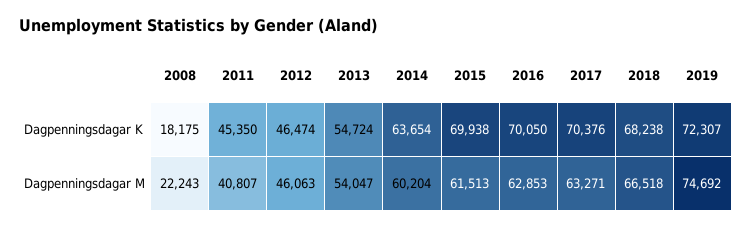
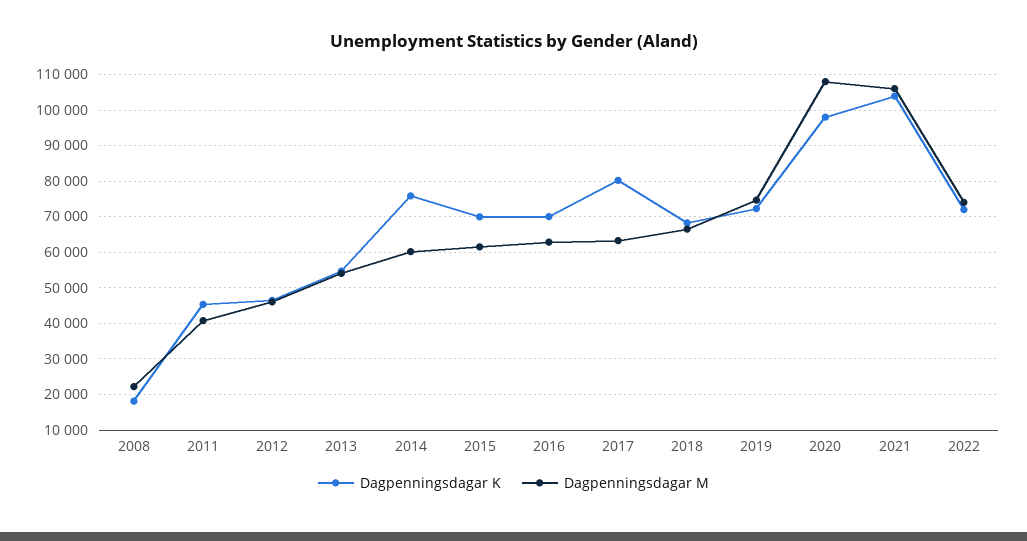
Dagpenningsdagar K, 2014: 63654 -> 76000
Dagpenningsdagar K, 2017: 70376 -> 80000
Dagpenningsdagar K, 2020: none -> 98000
Dagpenningsdagar M, 2020: none -> 108000
Dagpenningsdagar K, 2021: none -> 104000
Dagpenningsdagar M, 2021: none -> 106000
Dagpenningsdagar K, 2022: none -> 72000
Dagpenningsdagar M, 2022: none -> 74000

